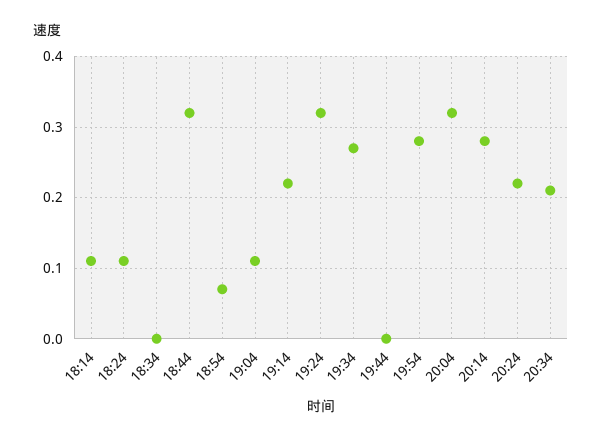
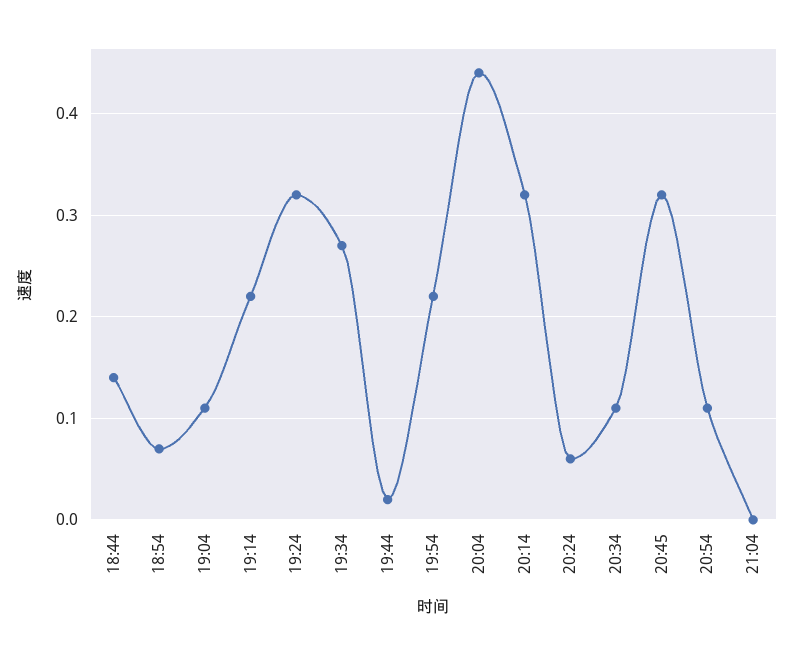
18:14: 0.11 -> none
18:24: 0.11 -> none
18:34: 0 -> none
18:44: 0.32 -> 0.14
19:44: 0 -> 0.02
19:54: 0.28 -> 0.22
20:04: 0.32 -> 0.44
20:14: 0.28 -> 0.32
20:24: 0.22 -> 0.06
20:34: 0.21 -> 0.11
20:45: none -> 0.32
20:54: none -> 0.11
21:04: none -> 0

